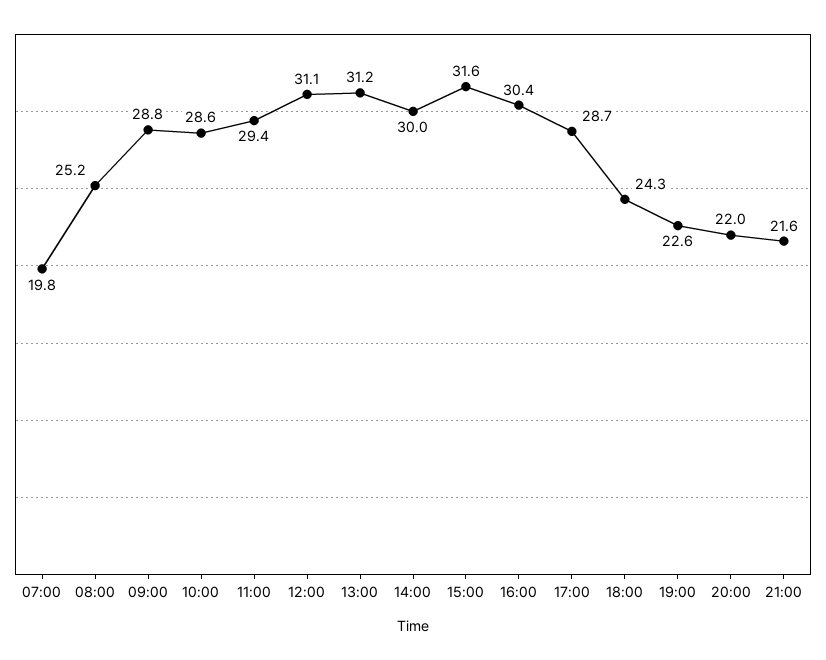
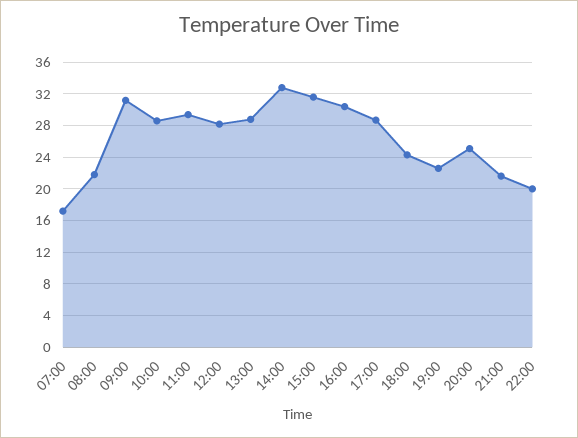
07:00: 19.8 -> 17
08:00: 25.2 -> 22
09:00: 28.8 -> 31
12:00: 31.1 -> 28
13:00: 31.2 -> 29
14:00: 30 -> 33
20:00: 22 -> 25
22:00: none -> 20

